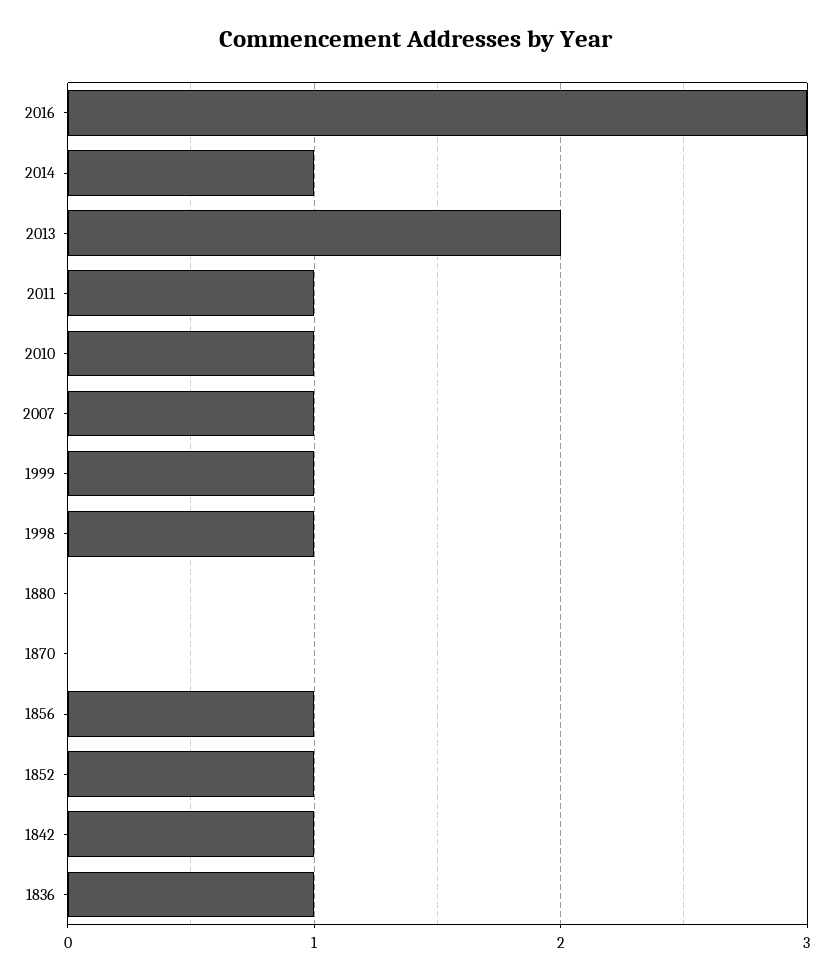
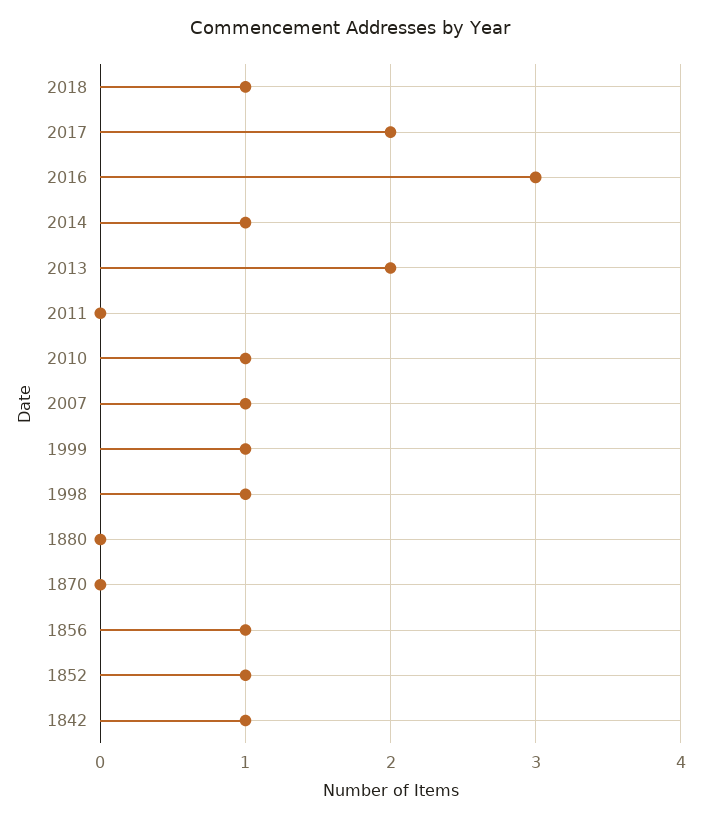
2011: 1 -> 0
1836: 1 -> none
2018: none -> 1
2017: none -> 2

